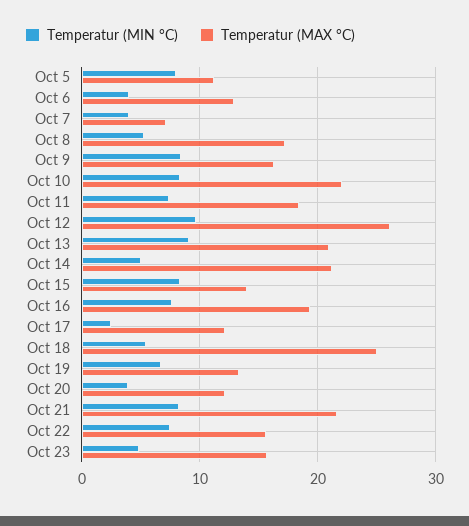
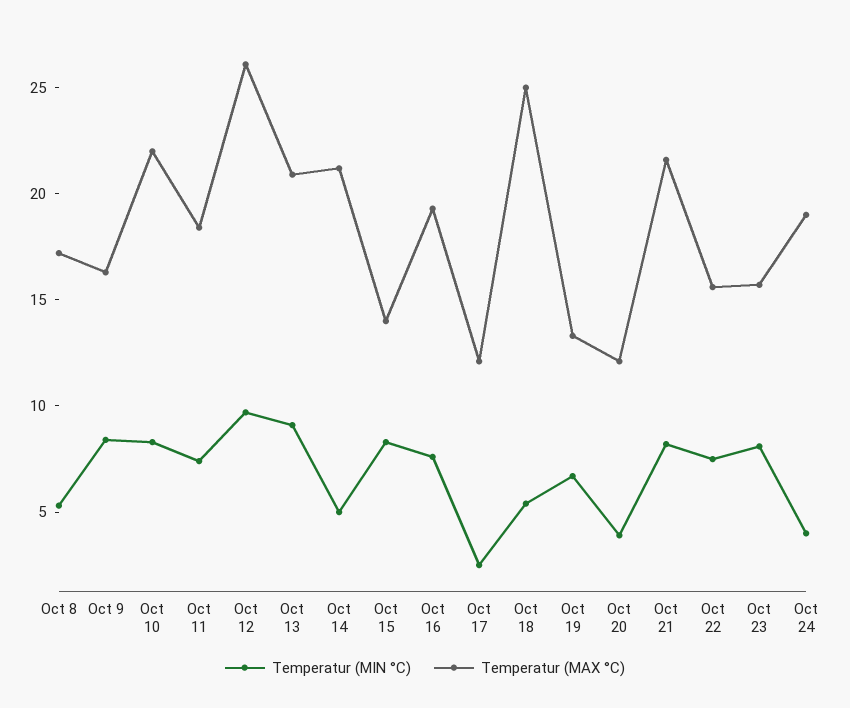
Temperatur (MIN °C), Oct 5: 8 -> none
Temperatur (MAX °C), Oct 5: 11 -> none
Temperatur (MIN °C), Oct 6: 4 -> none
Temperatur (MAX °C), Oct 6: 13 -> none
Temperatur (MIN °C), Oct 7: 4 -> none
Temperatur (MAX °C), Oct 7: 7 -> none
Temperatur (MIN °C), Oct 23: 5 -> 8
Temperatur (MIN °C), Oct 24: none -> 4
Temperatur (MAX °C), Oct 24: none -> 19

